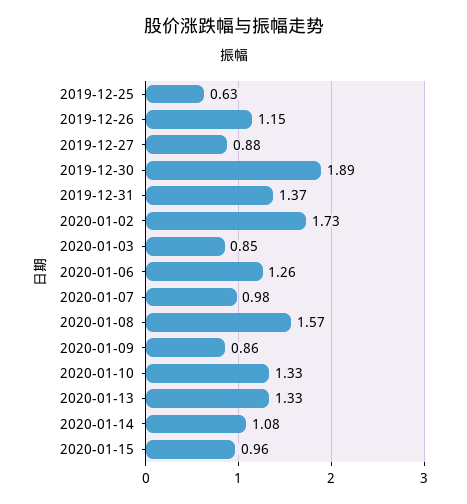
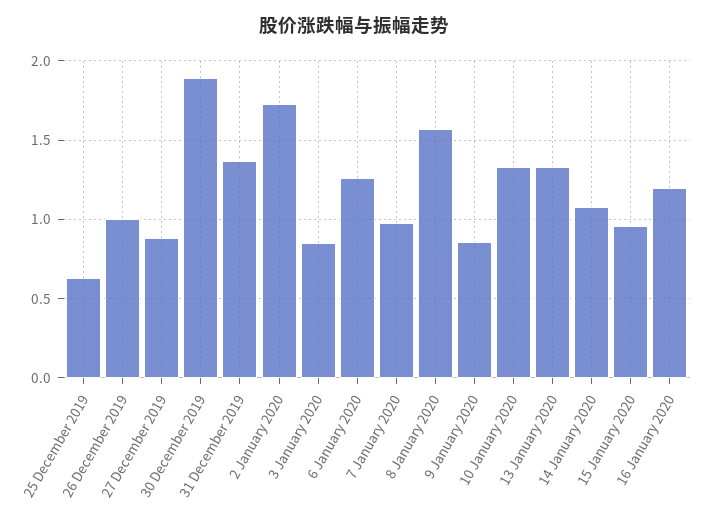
2019-12-26: 1.15 -> 1
16 January 2020: none -> 1.2

